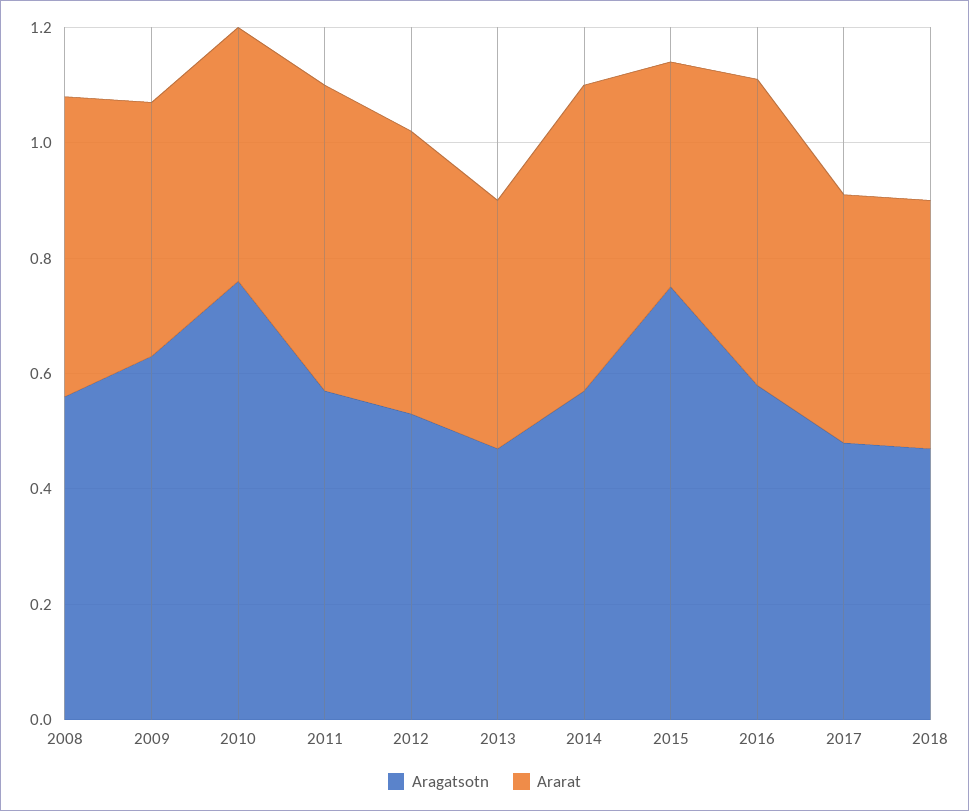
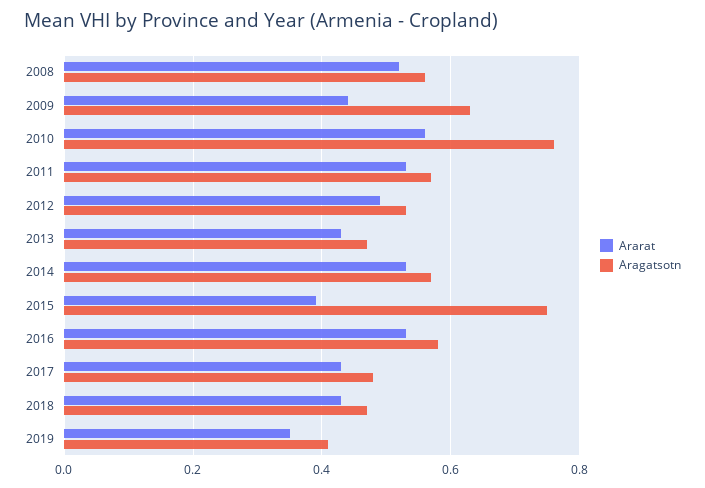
Ararat, 2010: 0.45 -> 0.55
Ararat, 2019: none -> 0.35
Aragatsotn, 2019: none -> 0.4

